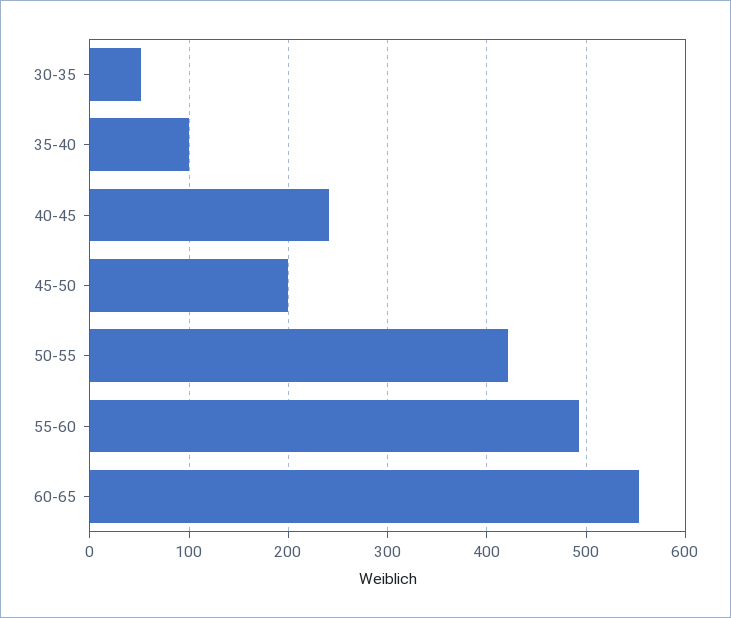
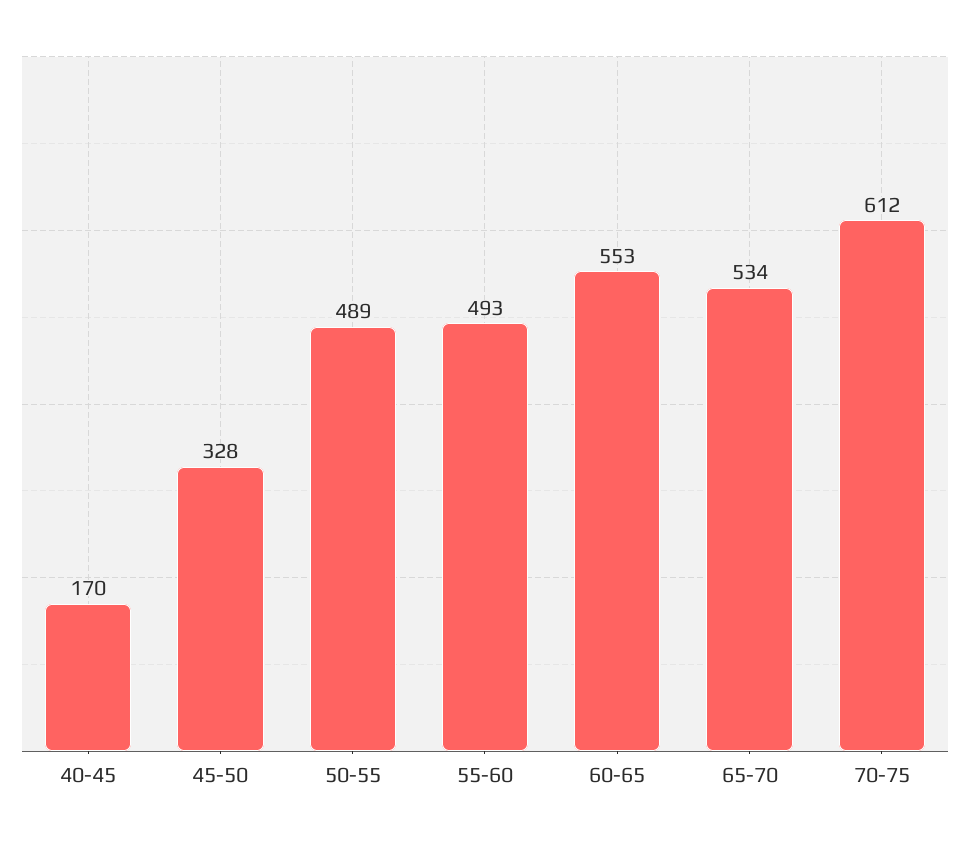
30-35: 50 -> none
35-40: 100 -> none
40-45: 240 -> 170
45-50: 200 -> 328
50-55: 420 -> 489
65-70: none -> 534
70-75: none -> 612

